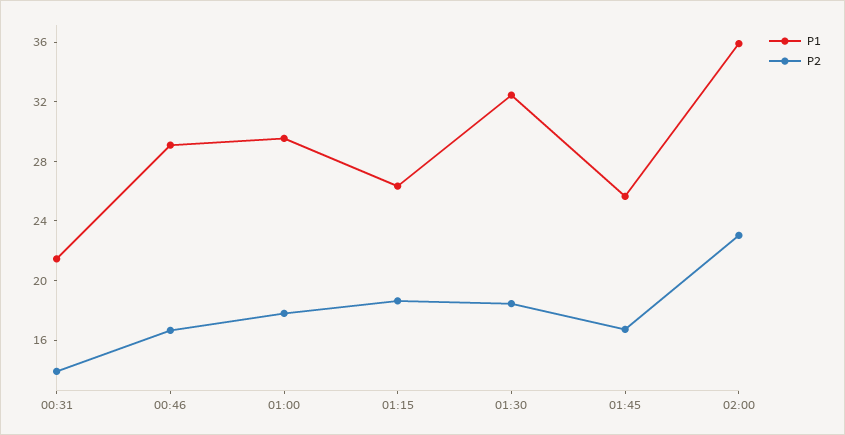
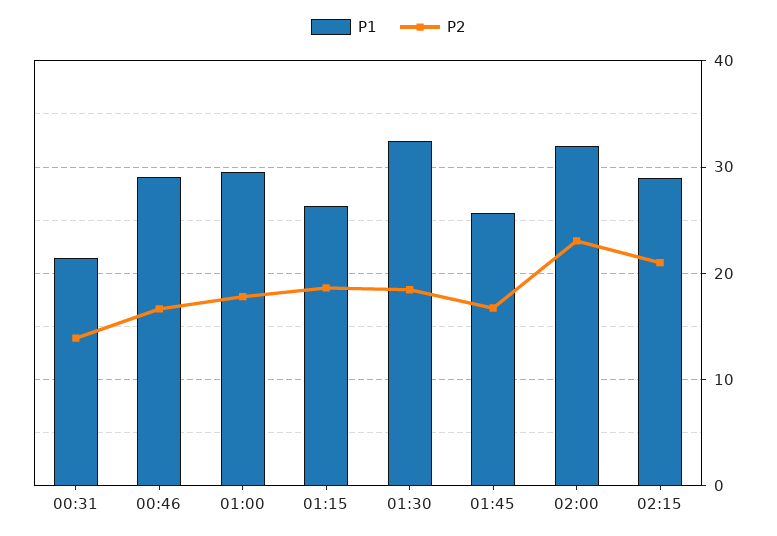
P1, 02:00: 36 -> 32
P1, 02:15: none -> 29
P2, 02:15: none -> 21

